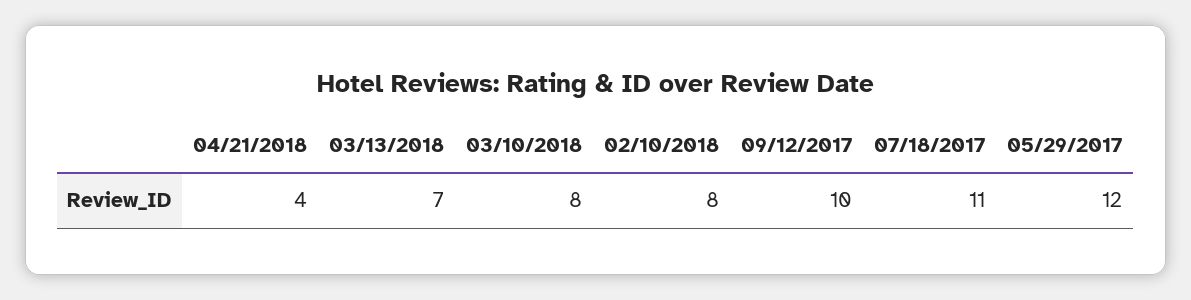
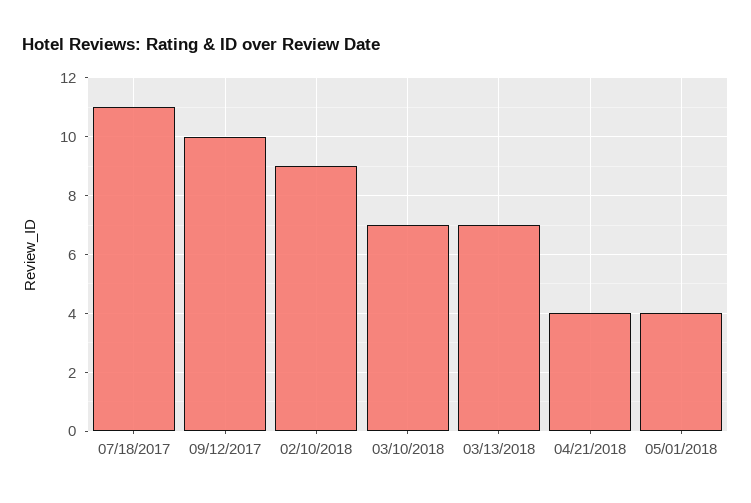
03/10/2018: 8 -> 7
02/10/2018: 8 -> 9
05/29/2017: 12 -> none
05/01/2018: none -> 4

